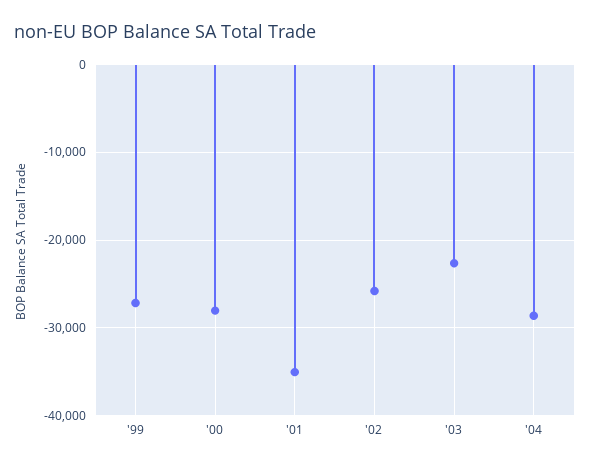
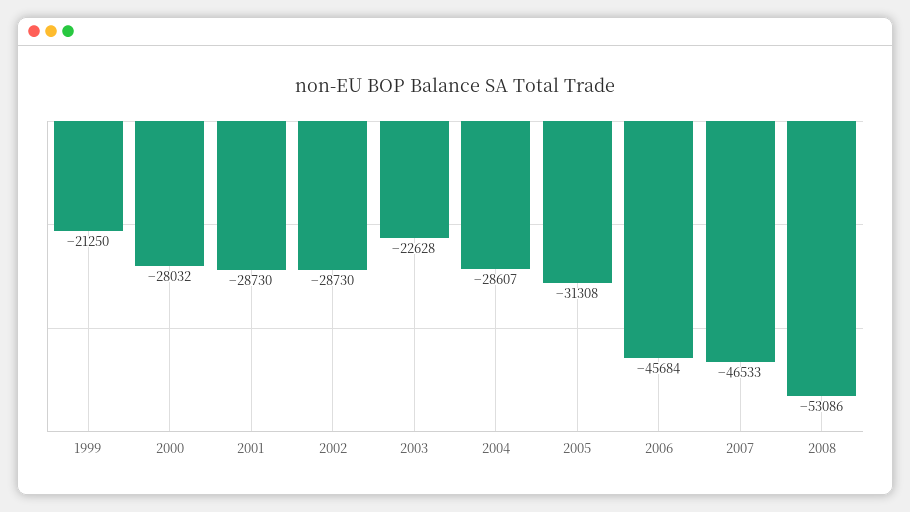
'99: -27000 -> -21250
'01: -35000 -> -28730
'02: -26000 -> -28730
2005: none -> -31308
2006: none -> -45684
2007: none -> -46533
2008: none -> -53086

